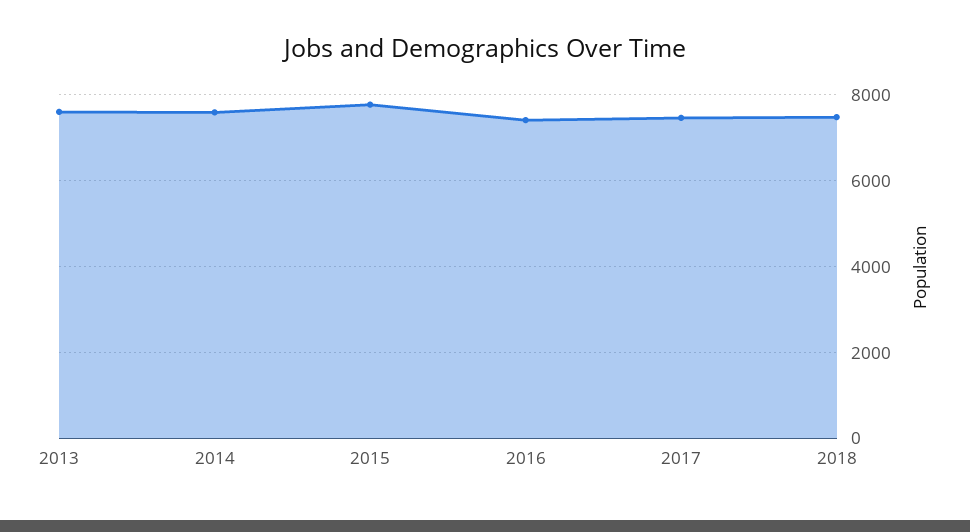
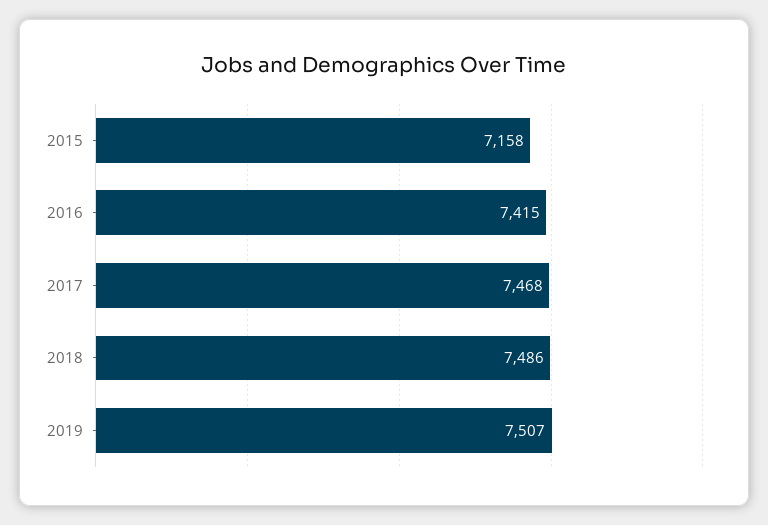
2013: 7600 -> none
2014: 7600 -> none
2015: 7800 -> 7158
2019: none -> 7507

